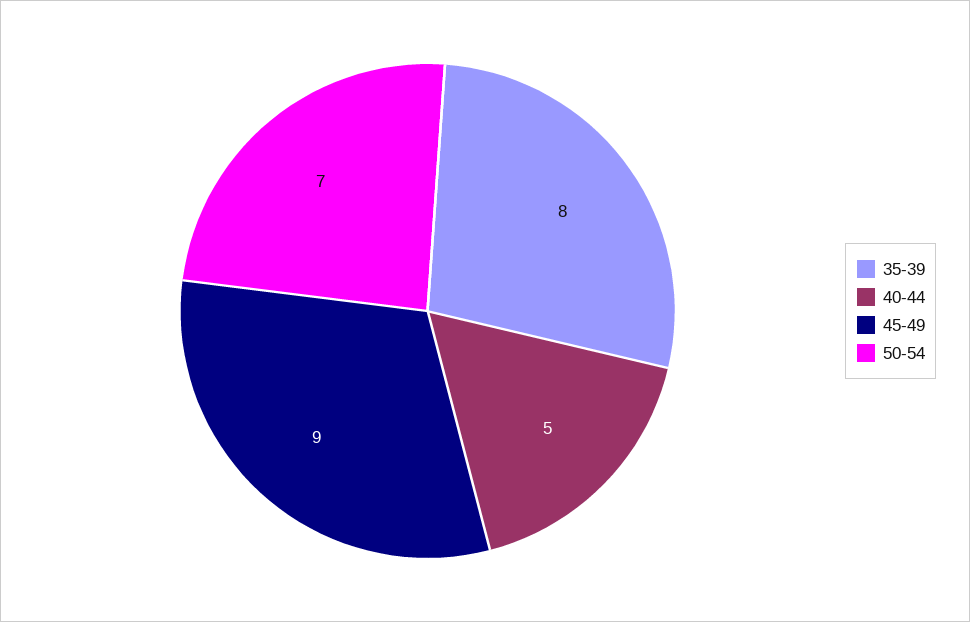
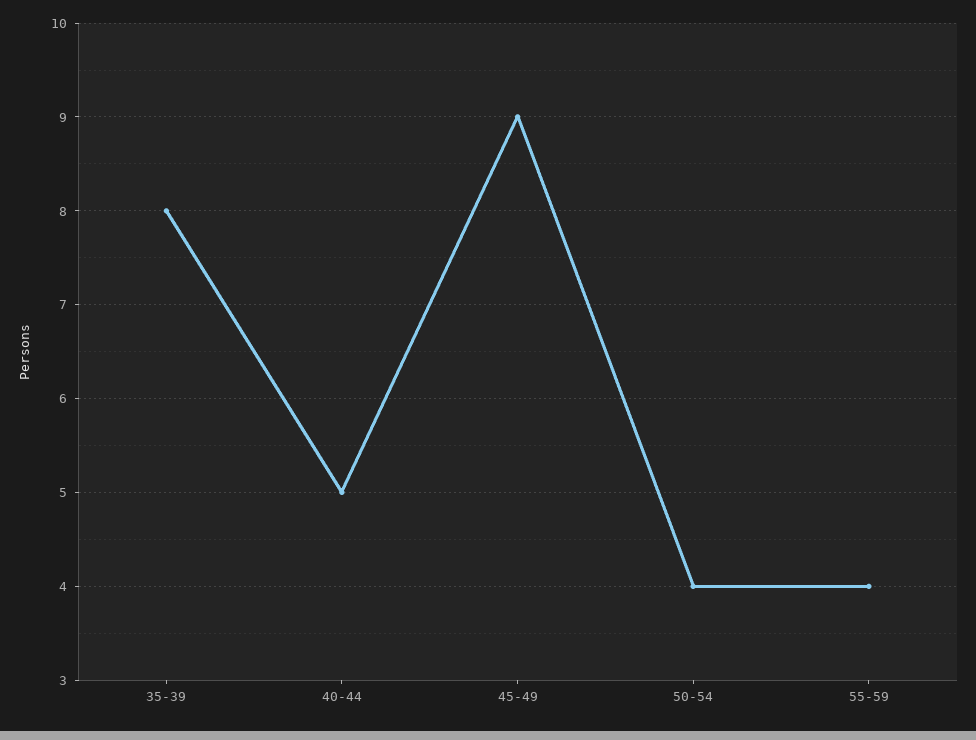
50-54: 7 -> 4
55-59: none -> 4

